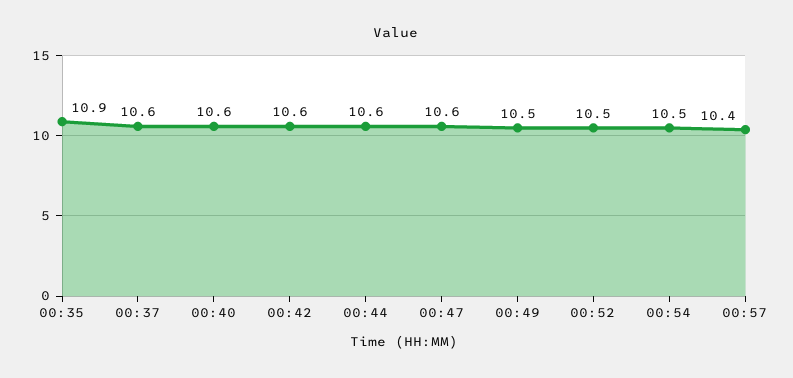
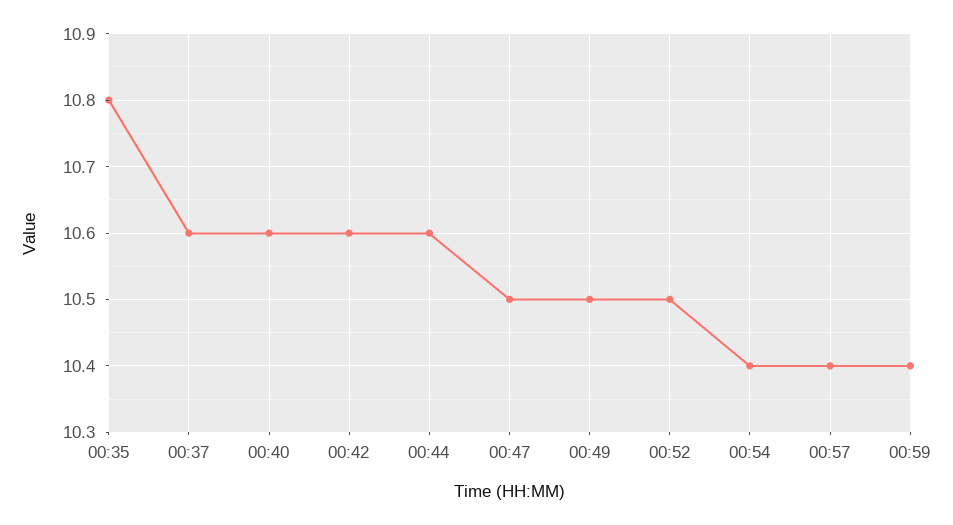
00:35: 10.9 -> 10.8
00:47: 10.6 -> 10.5
00:54: 10.5 -> 10.4
00:59: none -> 10.4

